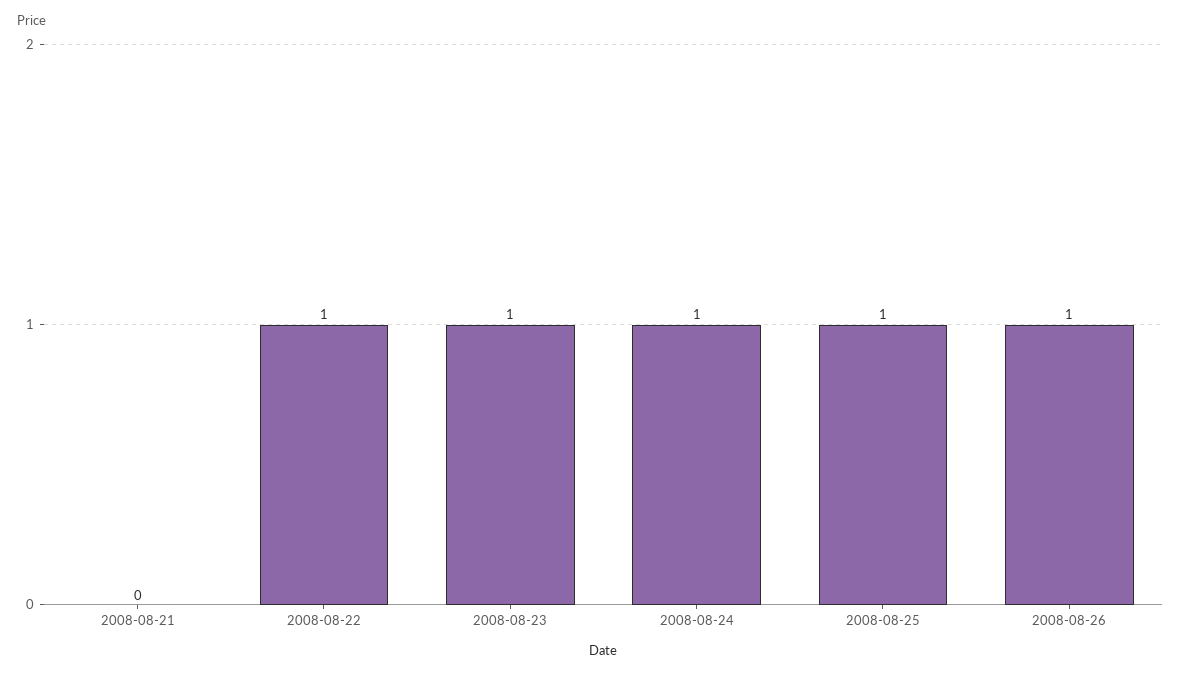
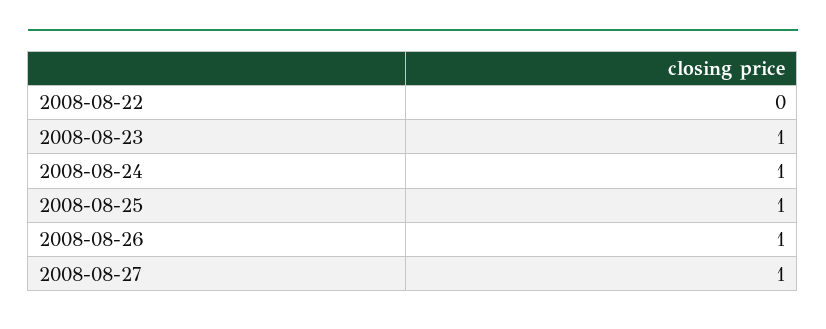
2008-08-21: 0 -> none
2008-08-22: 1 -> 0
2008-08-27: none -> 1

